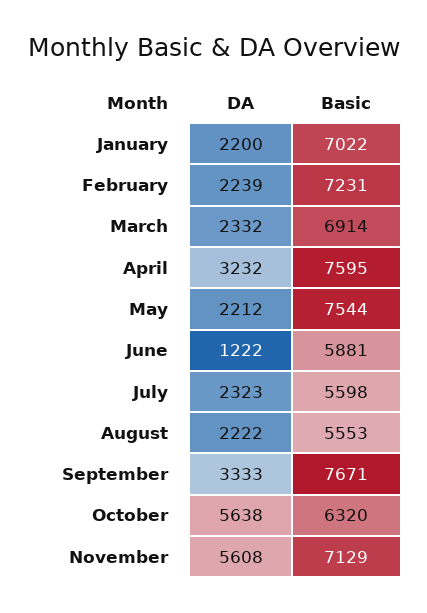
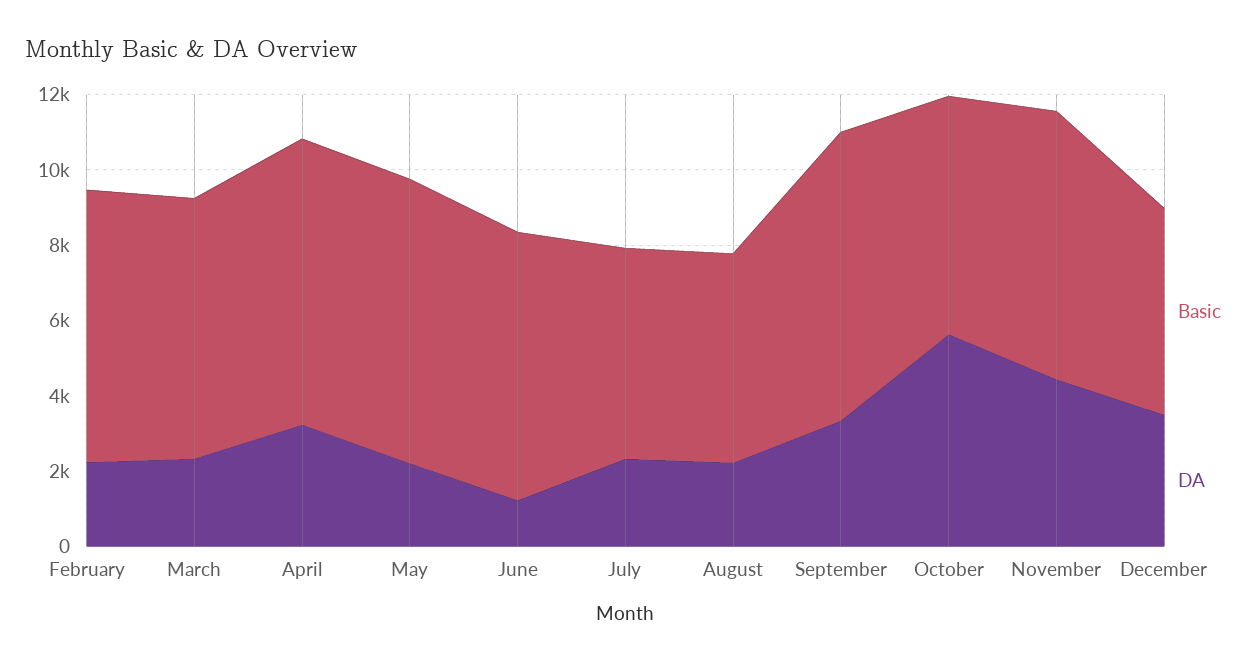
DA, January: 2200 -> none
Basic, January: 7022 -> none
Basic, June: 5881 -> 7000
DA, November: 5608 -> 4500
Basic, December: none -> 5500
DA, December: none -> 3500

